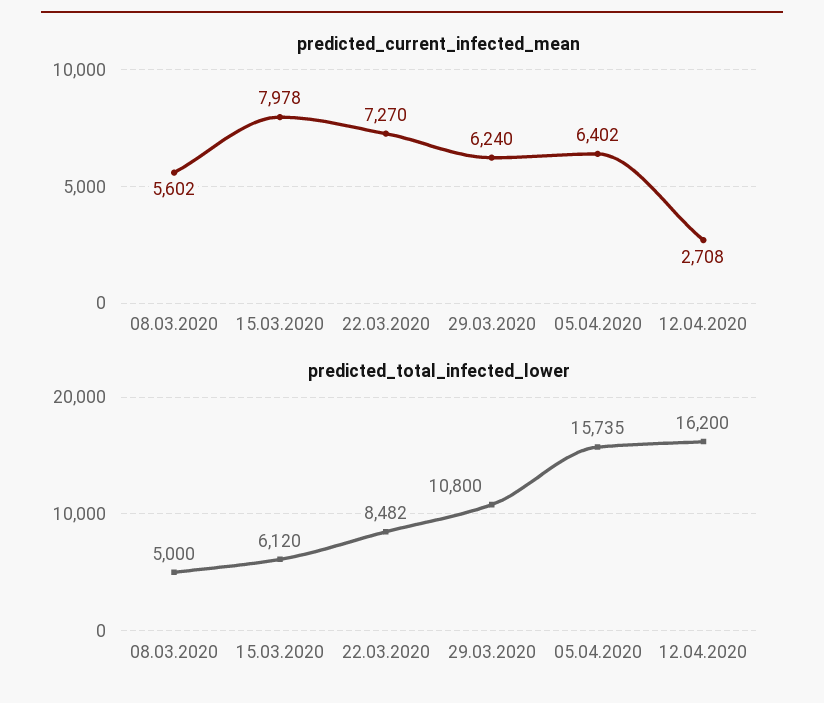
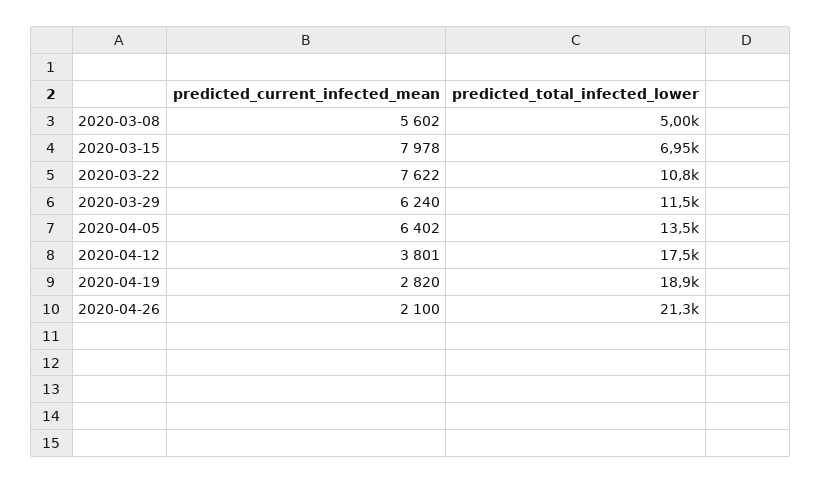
predicted_current_infected_mean, 22.03.2020: 7270 -> 7622
predicted_current_infected_mean, 12.04.2020: 2708 -> 3801
predicted_total_infected_lower, 15.03.2020: 6120 -> 6950
predicted_total_infected_lower, 22.03.2020: 8482 -> 10800
predicted_total_infected_lower, 29.03.2020: 10800 -> 11500
predicted_total_infected_lower, 05.04.2020: 15735 -> 13500
predicted_total_infected_lower, 12.04.2020: 16200 -> 17500
predicted_current_infected_mean, 2020-04-19: none -> 2820
predicted_total_infected_lower, 2020-04-19: none -> 18900
predicted_current_infected_mean, 2020-04-26: none -> 2100
predicted_total_infected_lower, 2020-04-26: none -> 21300

